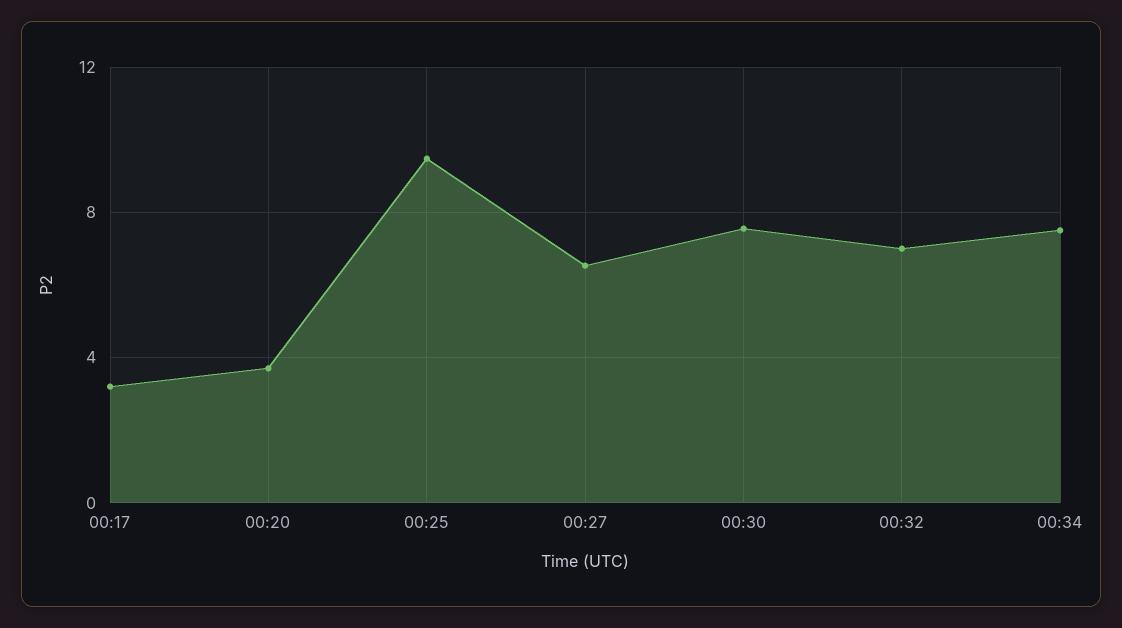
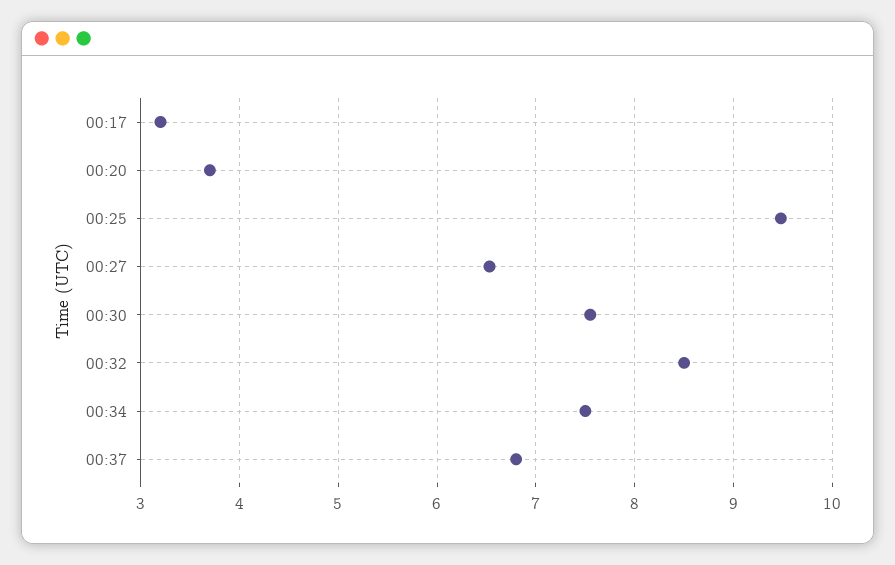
00:32: 7 -> 8.5
00:37: none -> 6.8

